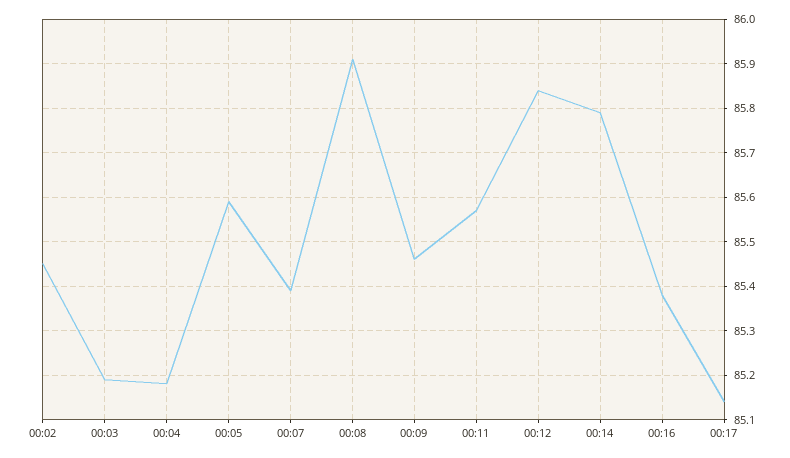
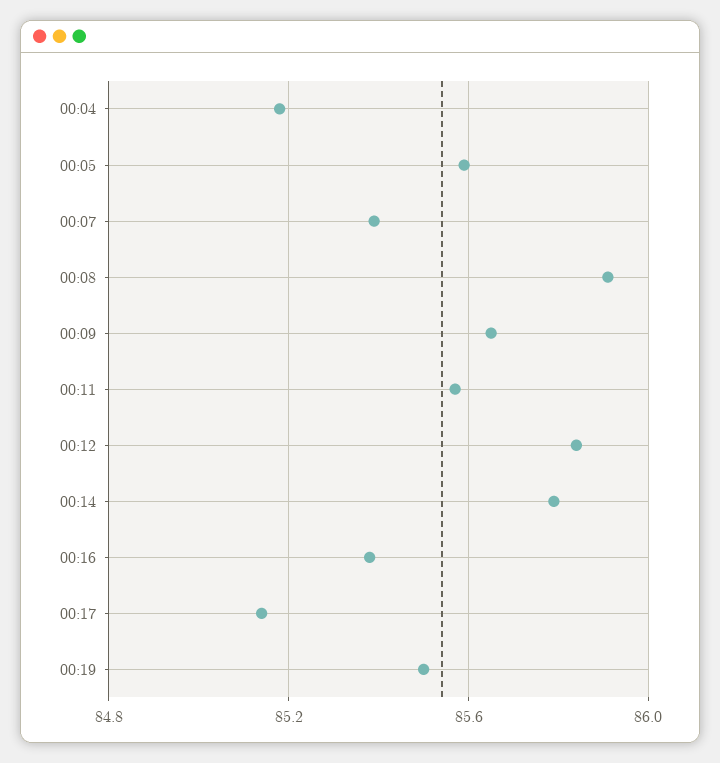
00:02: 85.45 -> none
00:03: 85.2 -> none
00:09: 85.45 -> 85.65
00:19: none -> 85.5

